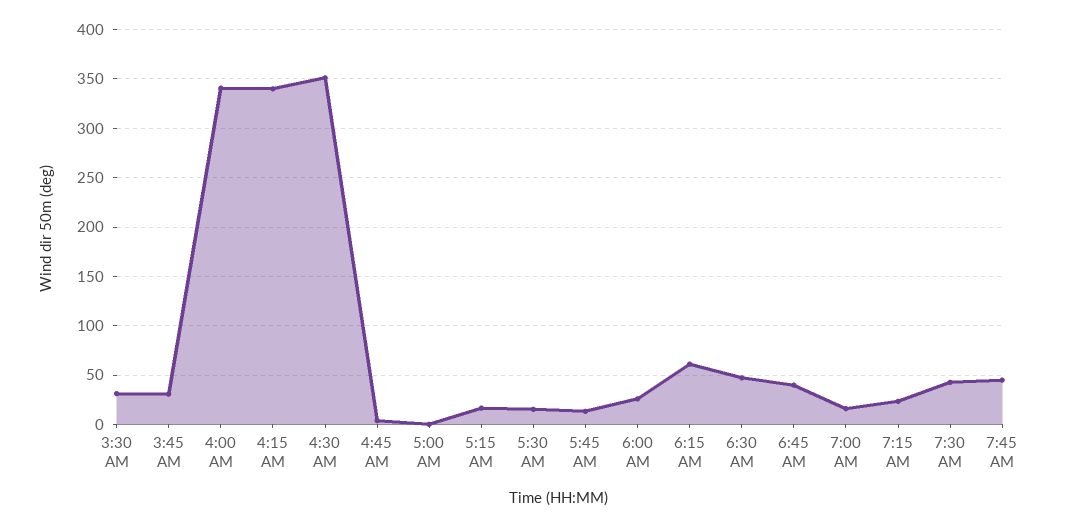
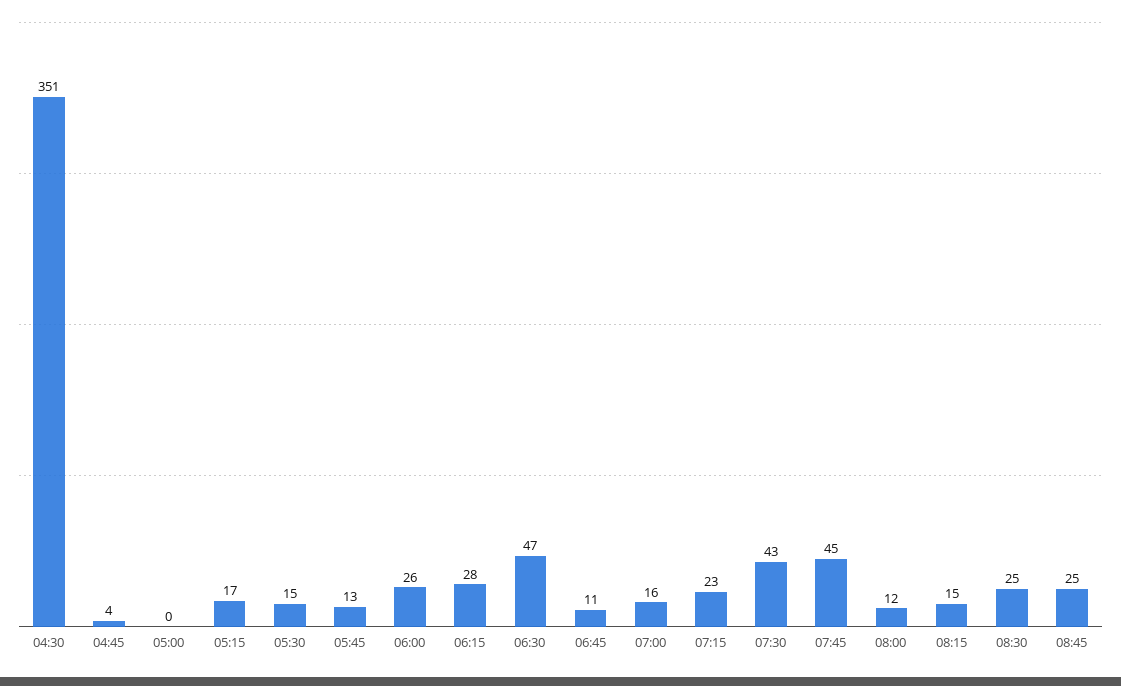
3:30 AM: 30 -> none
3:45 AM: 30 -> none
4:00 AM: 340 -> none
4:15 AM: 340 -> none
6:15 AM: 60 -> 28
6:45 AM: 40 -> 11
08:00: none -> 12
08:15: none -> 15
08:30: none -> 25
08:45: none -> 25

